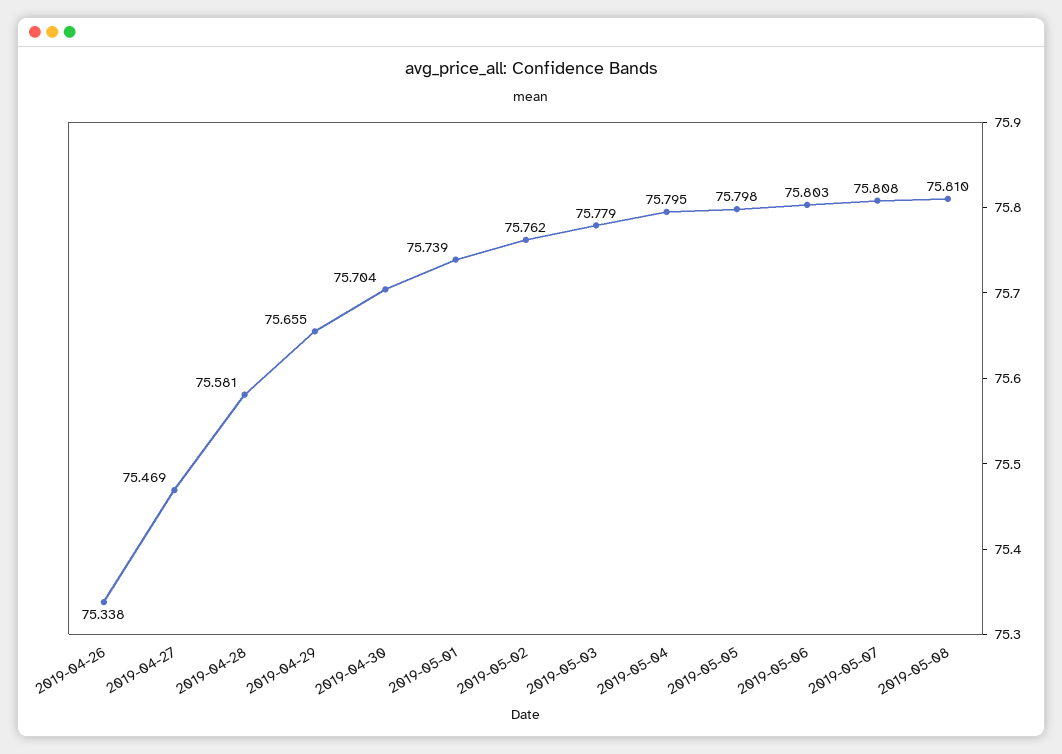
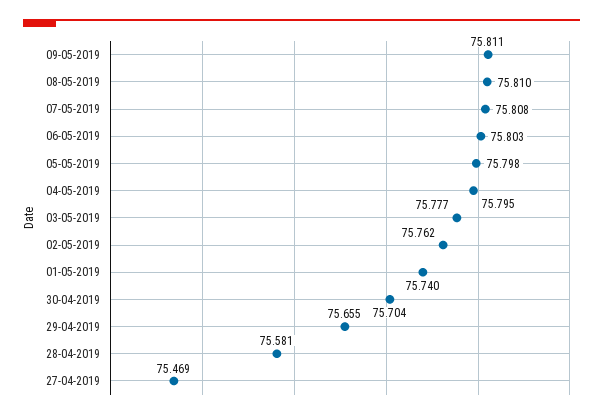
2019-04-26: 75.338 -> none
2019-05-01: 75.739 -> 75.74
2019-05-03: 75.779 -> 75.777
09-05-2019: none -> 75.811

